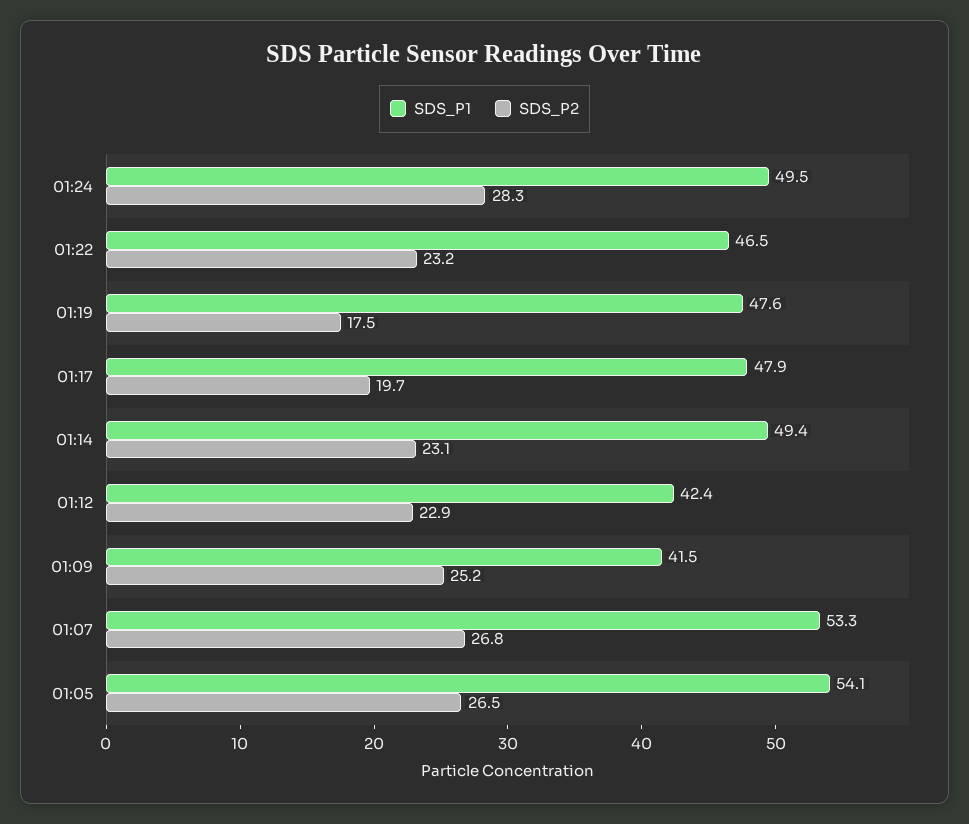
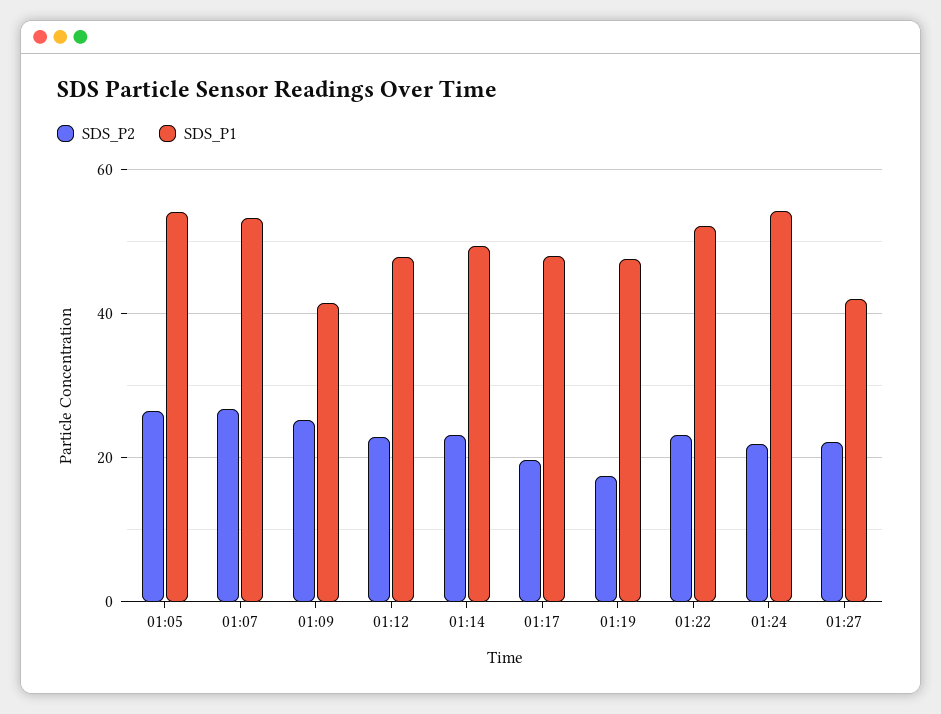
SDS_P1, 01:24: 49.5 -> 54
SDS_P2, 01:24: 28.3 -> 22
SDS_P1, 01:22: 46.5 -> 52
SDS_P1, 01:12: 42.4 -> 48
SDS_P2, 01:27: none -> 22
SDS_P1, 01:27: none -> 42

